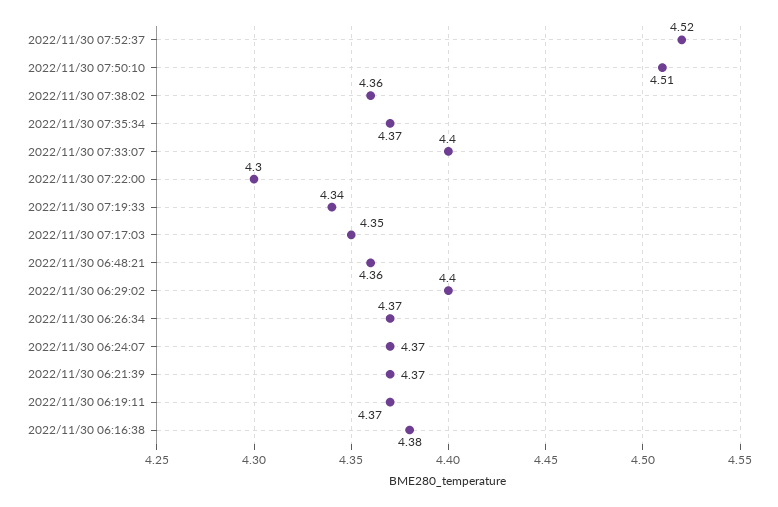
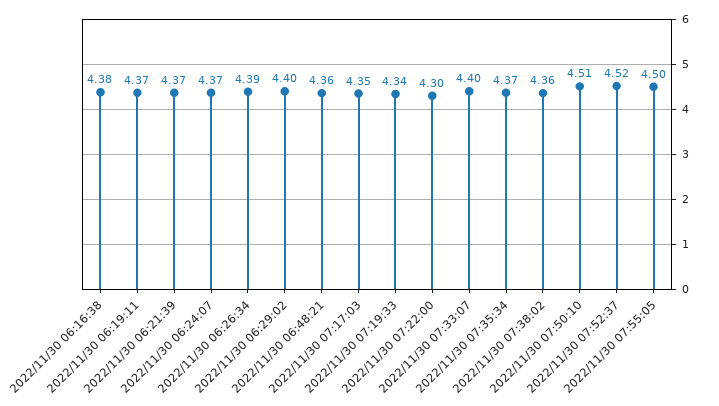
2022/11/30 06:26:34: 4.37 -> 4.39
2022/11/30 07:55:05: none -> 4.5

